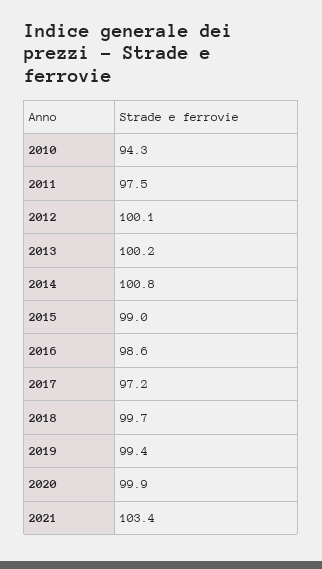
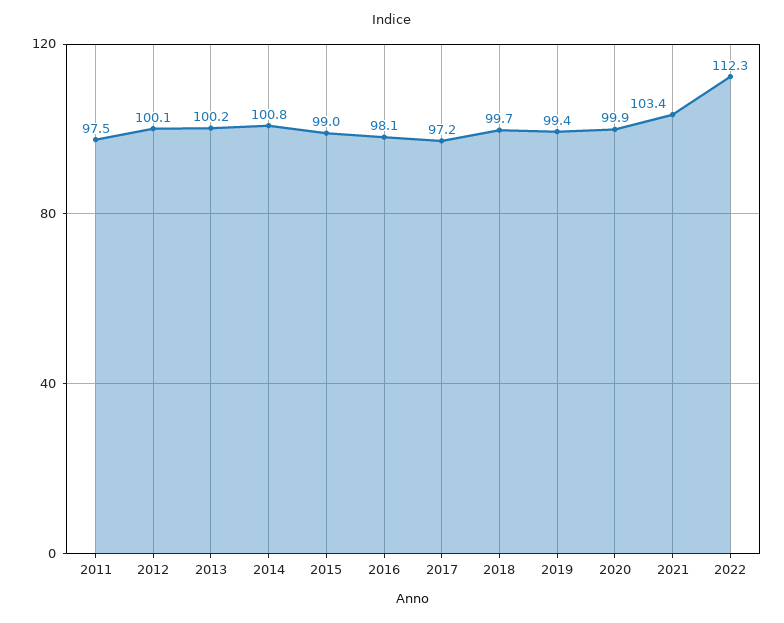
2010: 94.3 -> none
2016: 98.6 -> 98.1
2022: none -> 112.3

